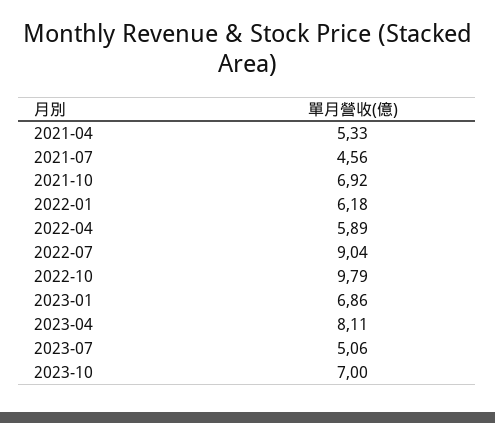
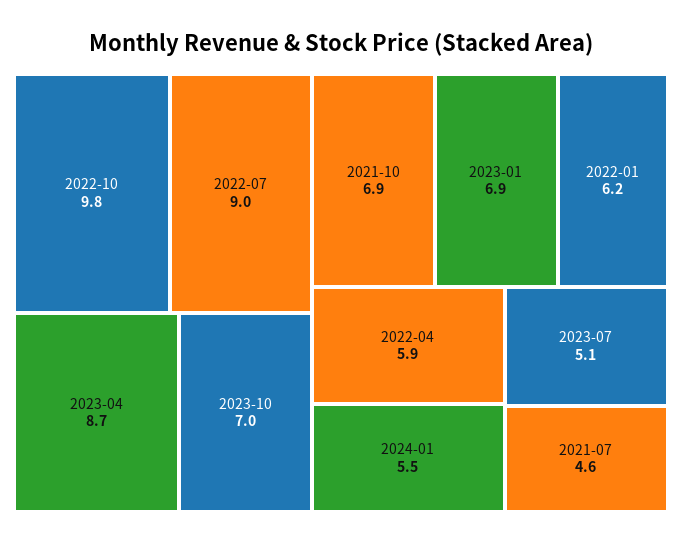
2021-04: 5.33 -> none
2023-04: 8.11 -> 8.7
2024-01: none -> 5.5

